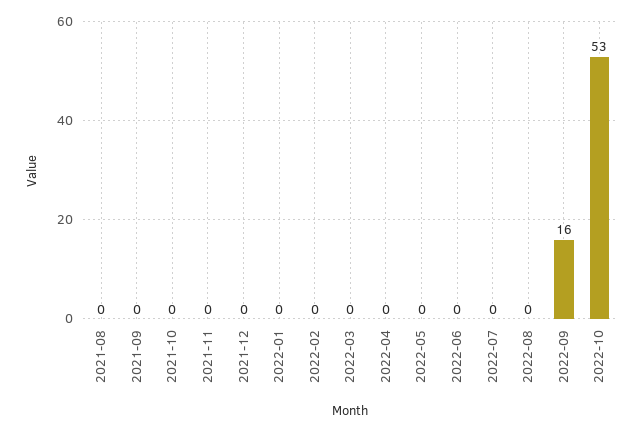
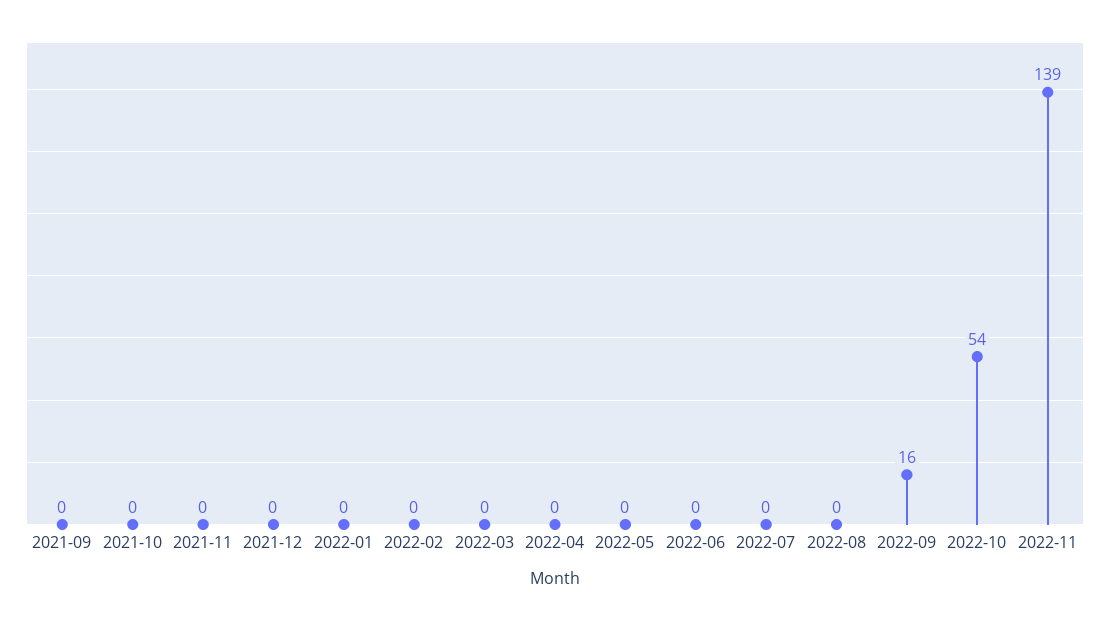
2021-08: 0 -> none
2022-10: 53 -> 54
2022-11: none -> 139

